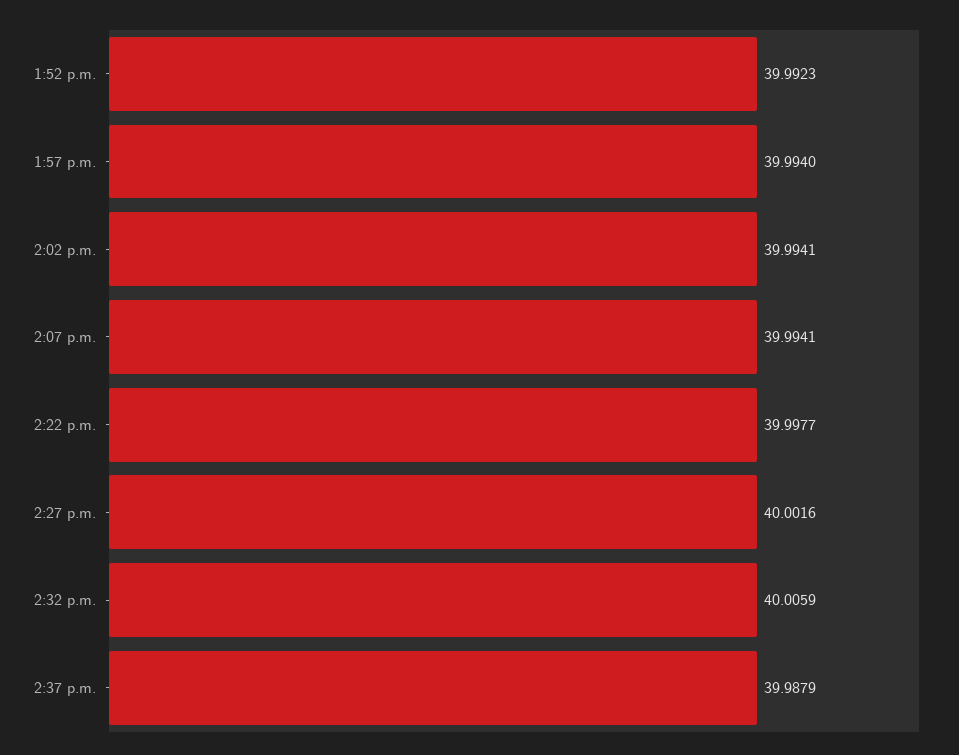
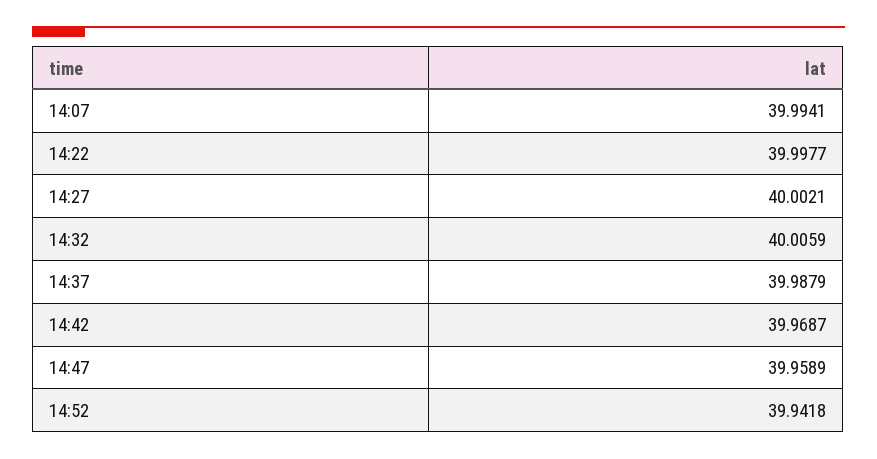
1:52 p.m.: 39.9923 -> none
1:57 p.m.: 39.994 -> none
2:02 p.m.: 39.9941 -> none
2:27 p.m.: 40.0016 -> 40.0021
14:42: none -> 39.9687
14:47: none -> 39.9589
14:52: none -> 39.9418

